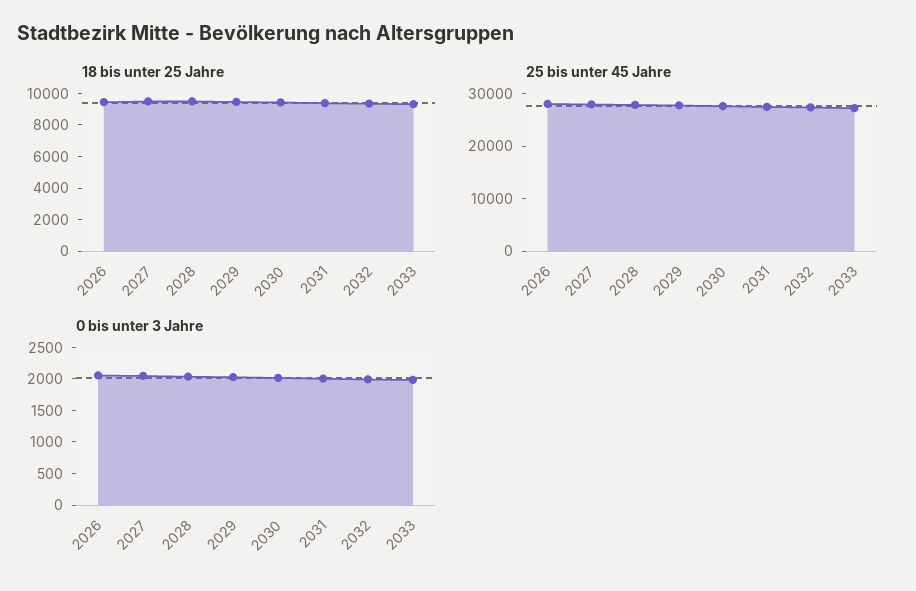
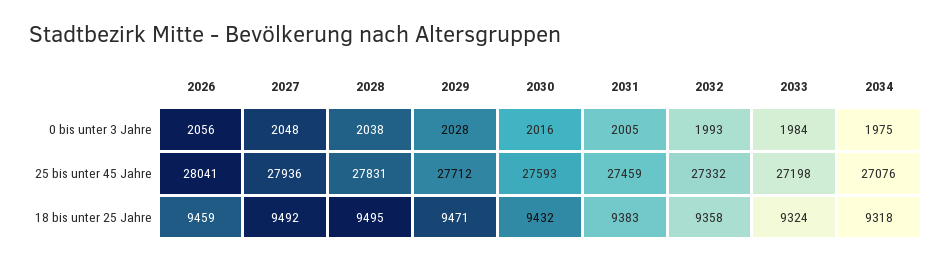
0 bis unter 3 Jahre, 2034: none -> 1975
25 bis unter 45 Jahre, 2034: none -> 27076
18 bis unter 25 Jahre, 2034: none -> 9318

